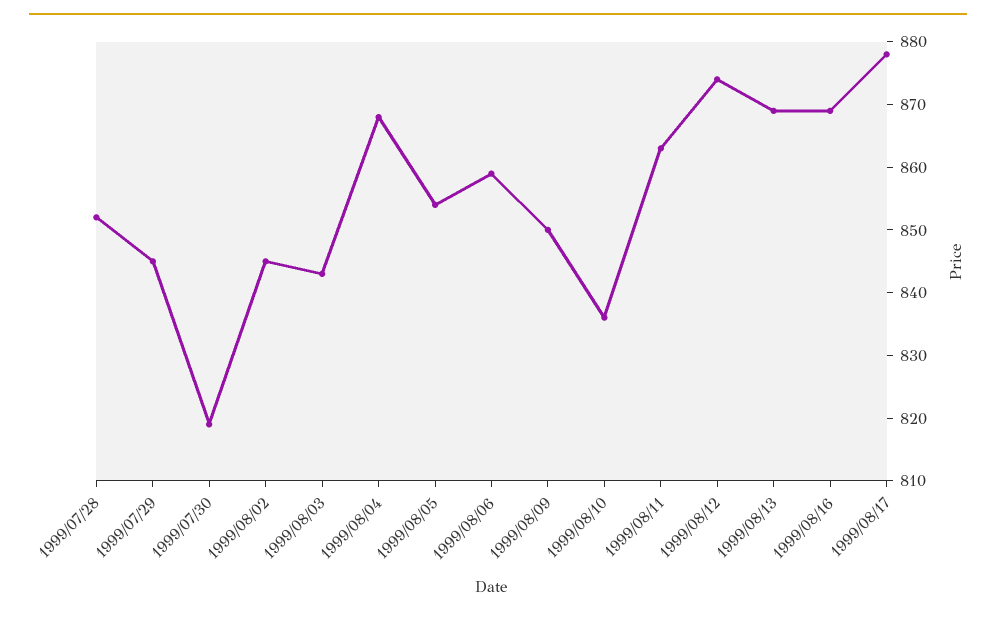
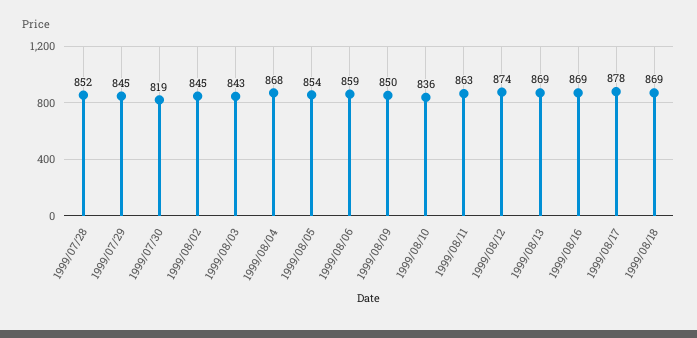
1999/08/18: none -> 869

